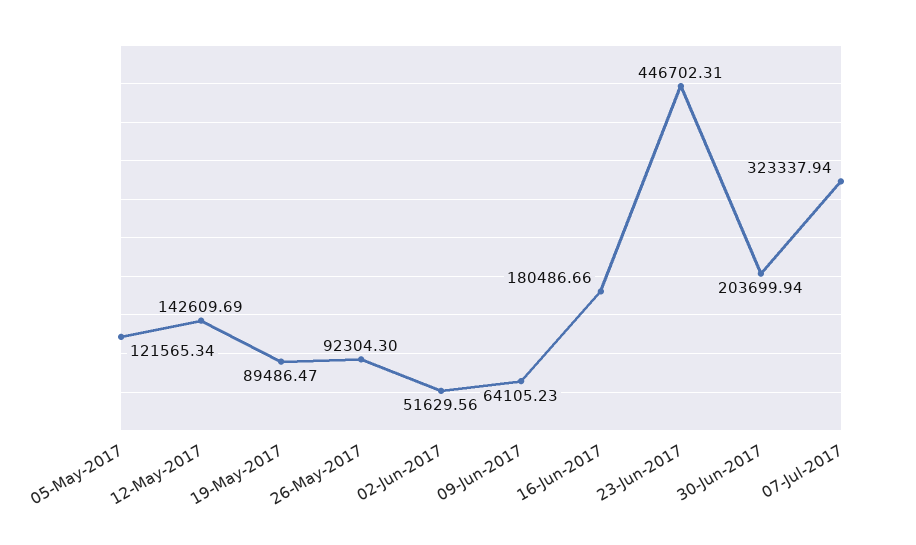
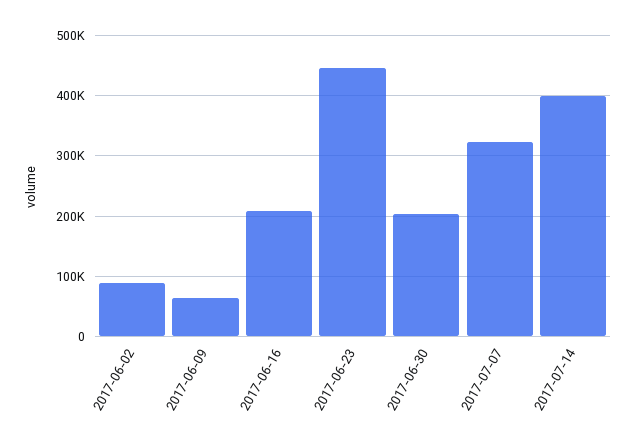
05-May-2017: 121565.34 -> none
12-May-2017: 142609.69 -> none
19-May-2017: 89486.47 -> none
26-May-2017: 92304.3 -> none
02-Jun-2017: 51629.56 -> 90000
16-Jun-2017: 180486.66 -> 210000
2017-07-14: none -> 400000

